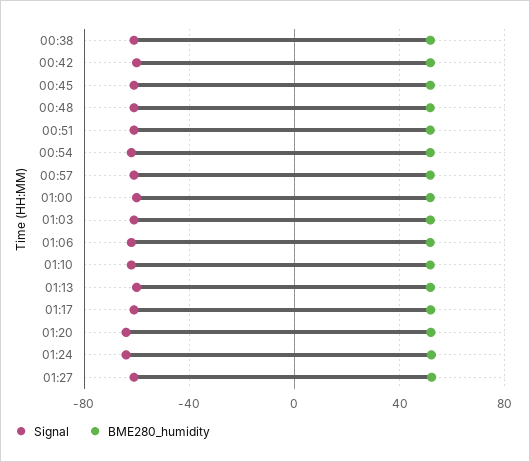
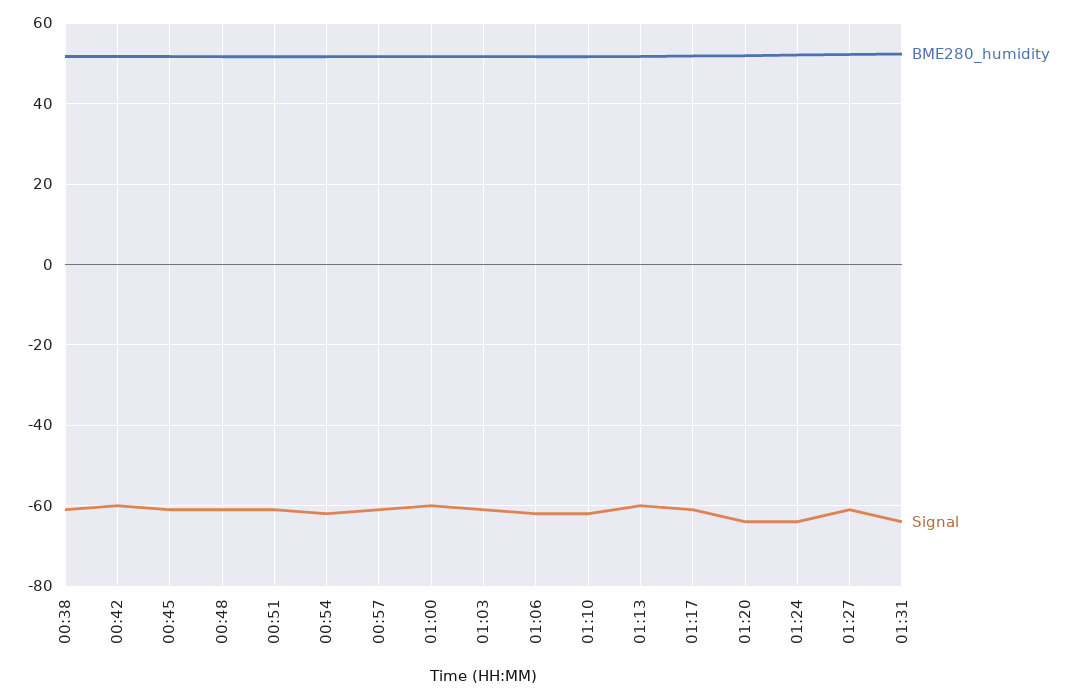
BME280_humidity, 01:31: none -> 52
Signal, 01:31: none -> -64

